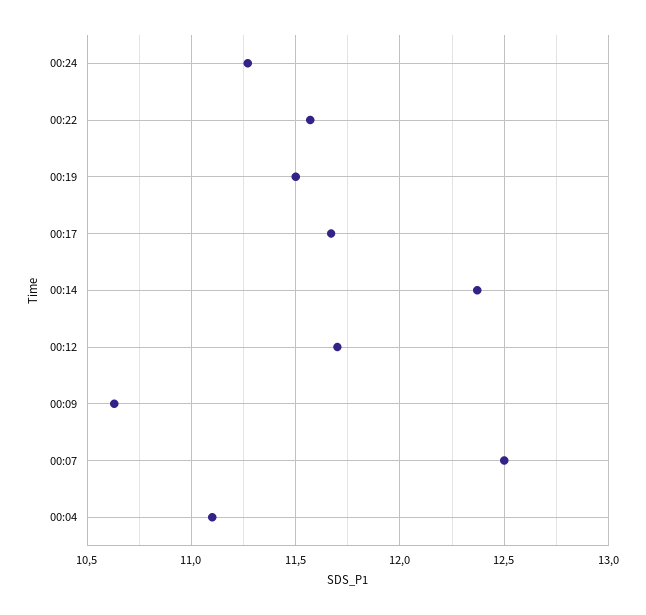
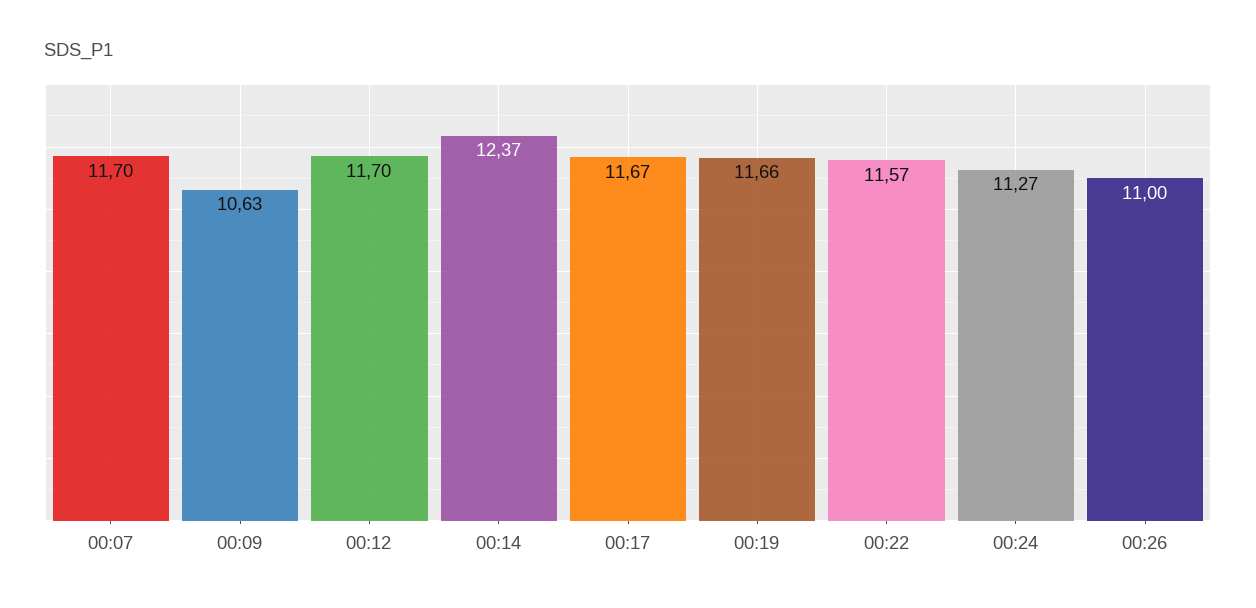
00:19: 11.5 -> 11.66
00:07: 12.5 -> 11.7
00:04: 11.1 -> none
00:26: none -> 11

